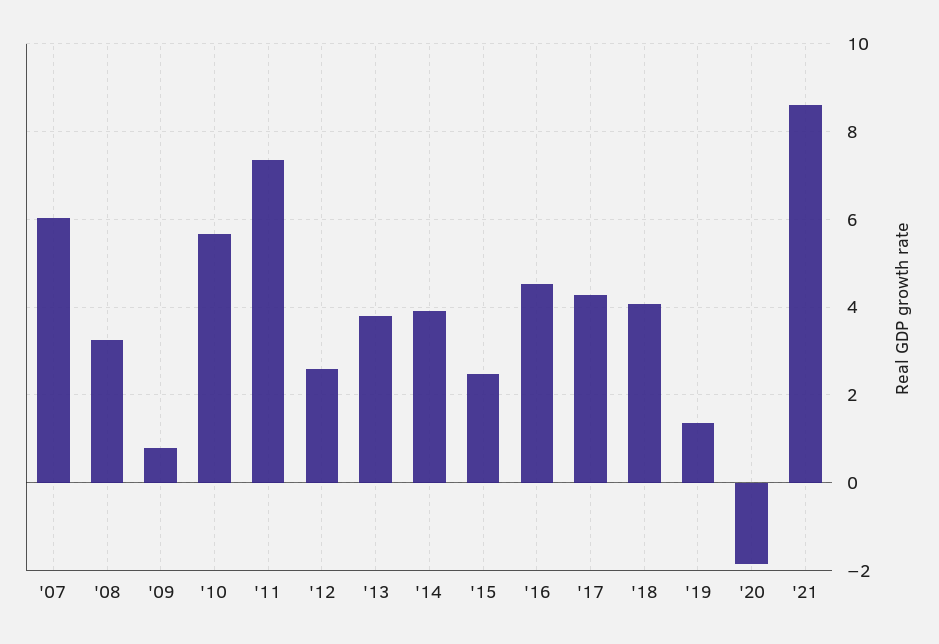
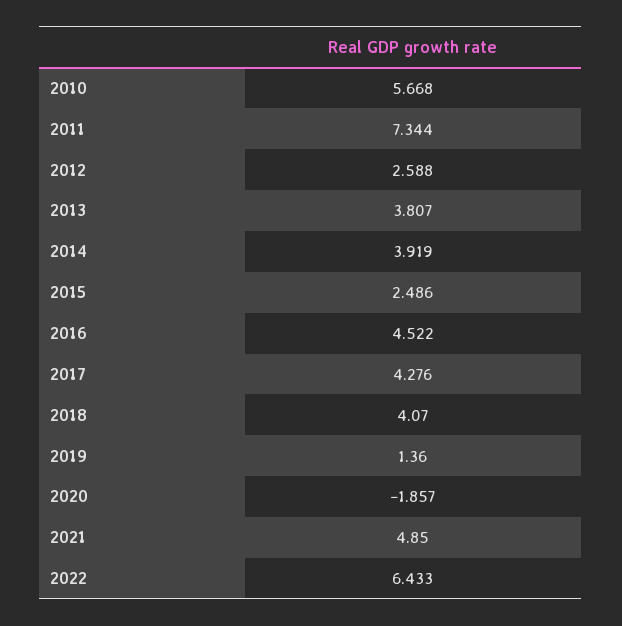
'07: 6 -> none
'08: 3.2 -> none
'09: 0.8 -> none
'21: 8.6 -> 4.85
2022: none -> 6.433

